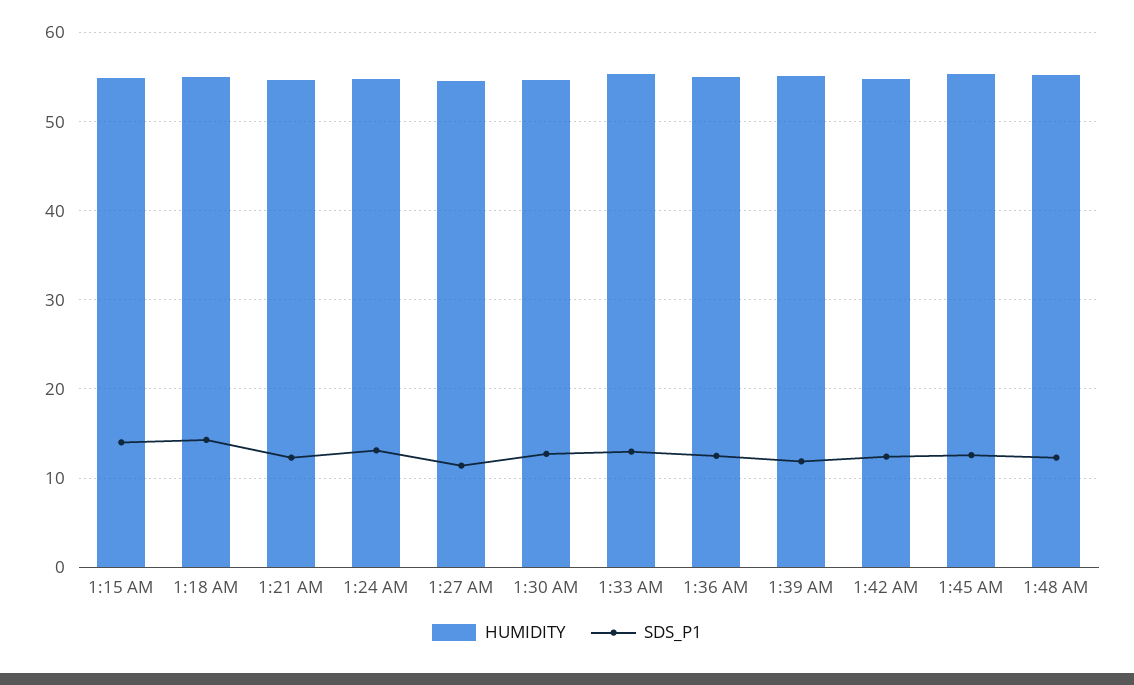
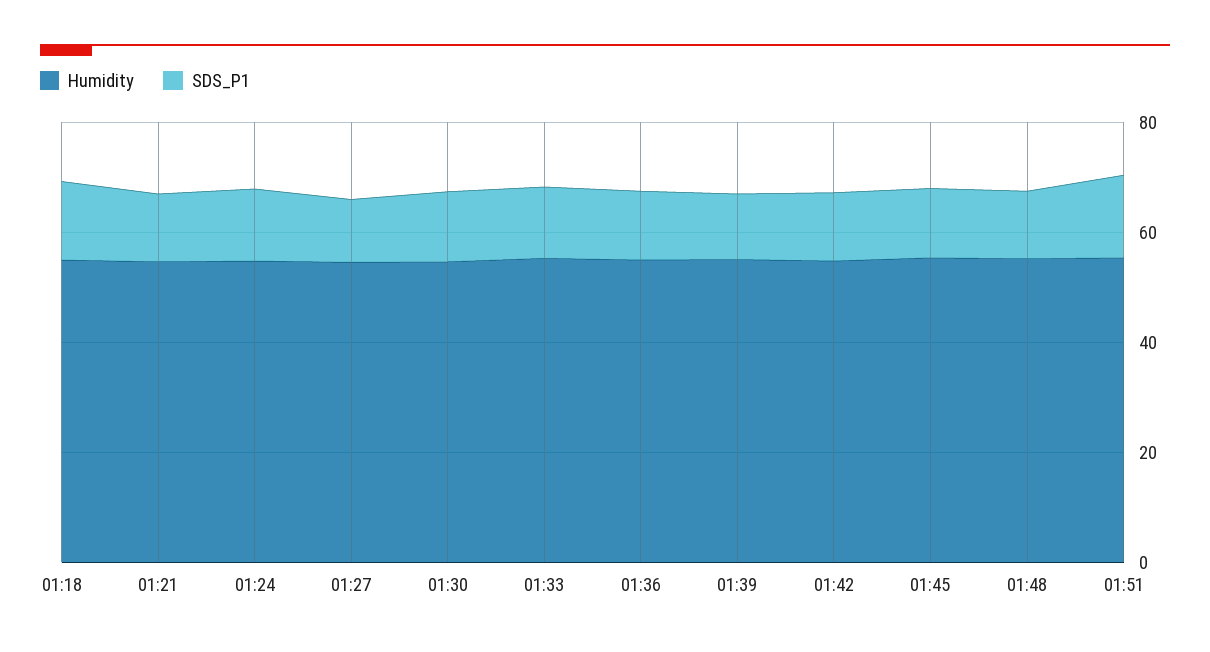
HUMIDITY, 1:15 AM: 55 -> none
SDS_P1, 1:15 AM: 14 -> none
HUMIDITY, 01:51: none -> 55
SDS_P1, 01:51: none -> 15

